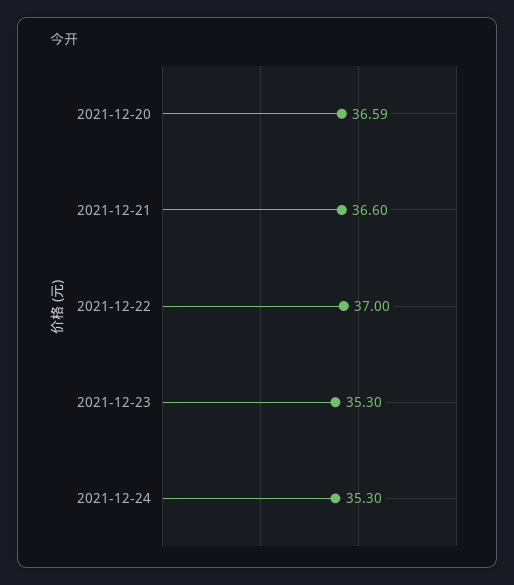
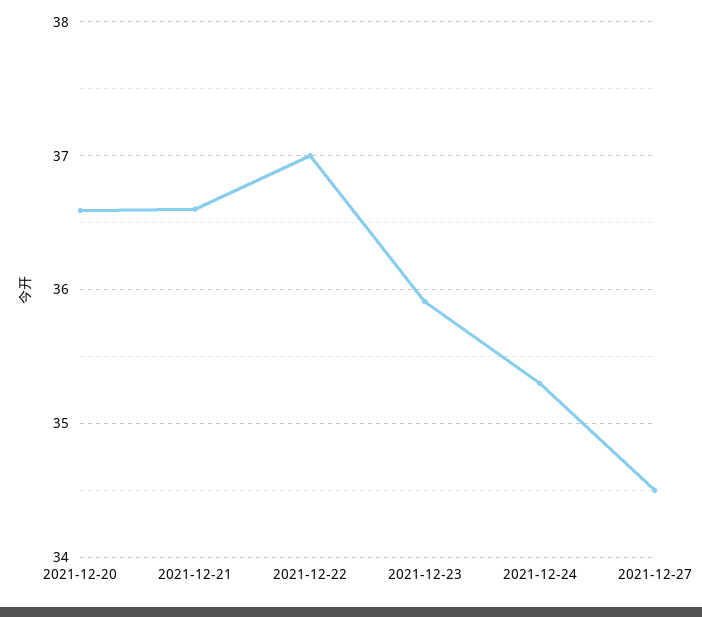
2021-12-23: 35.3 -> 35.9
2021-12-27: none -> 34.5

